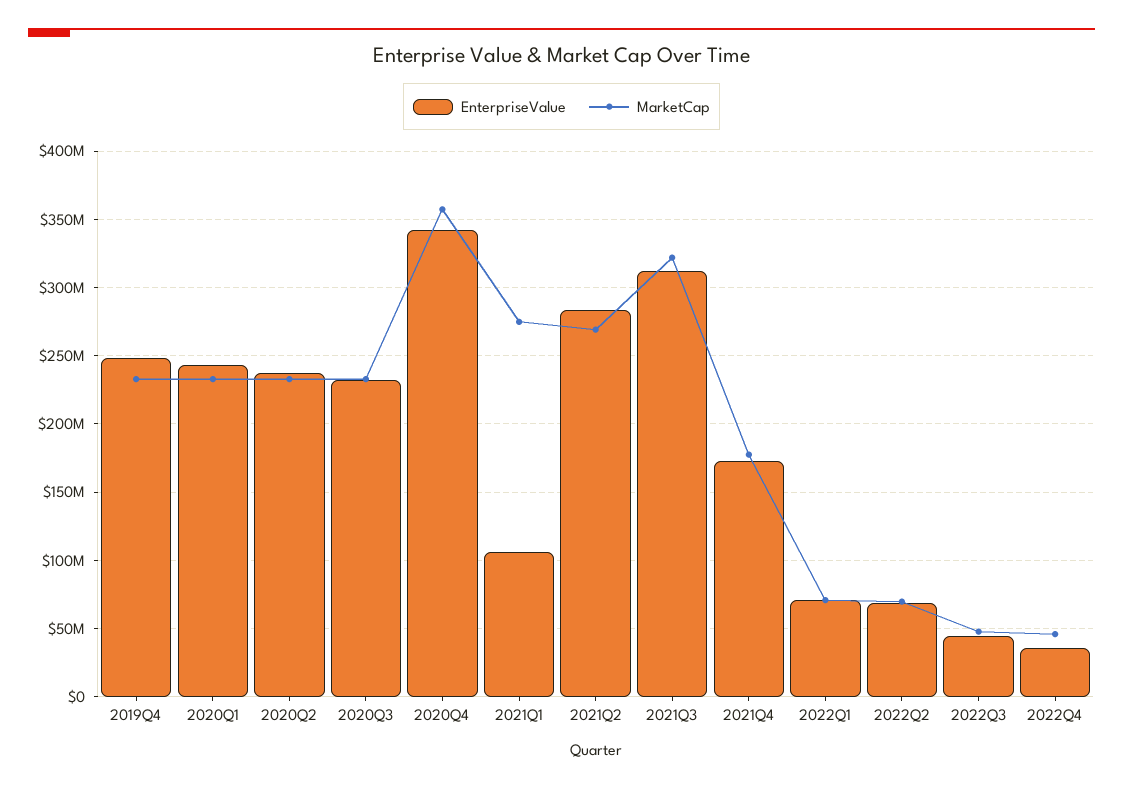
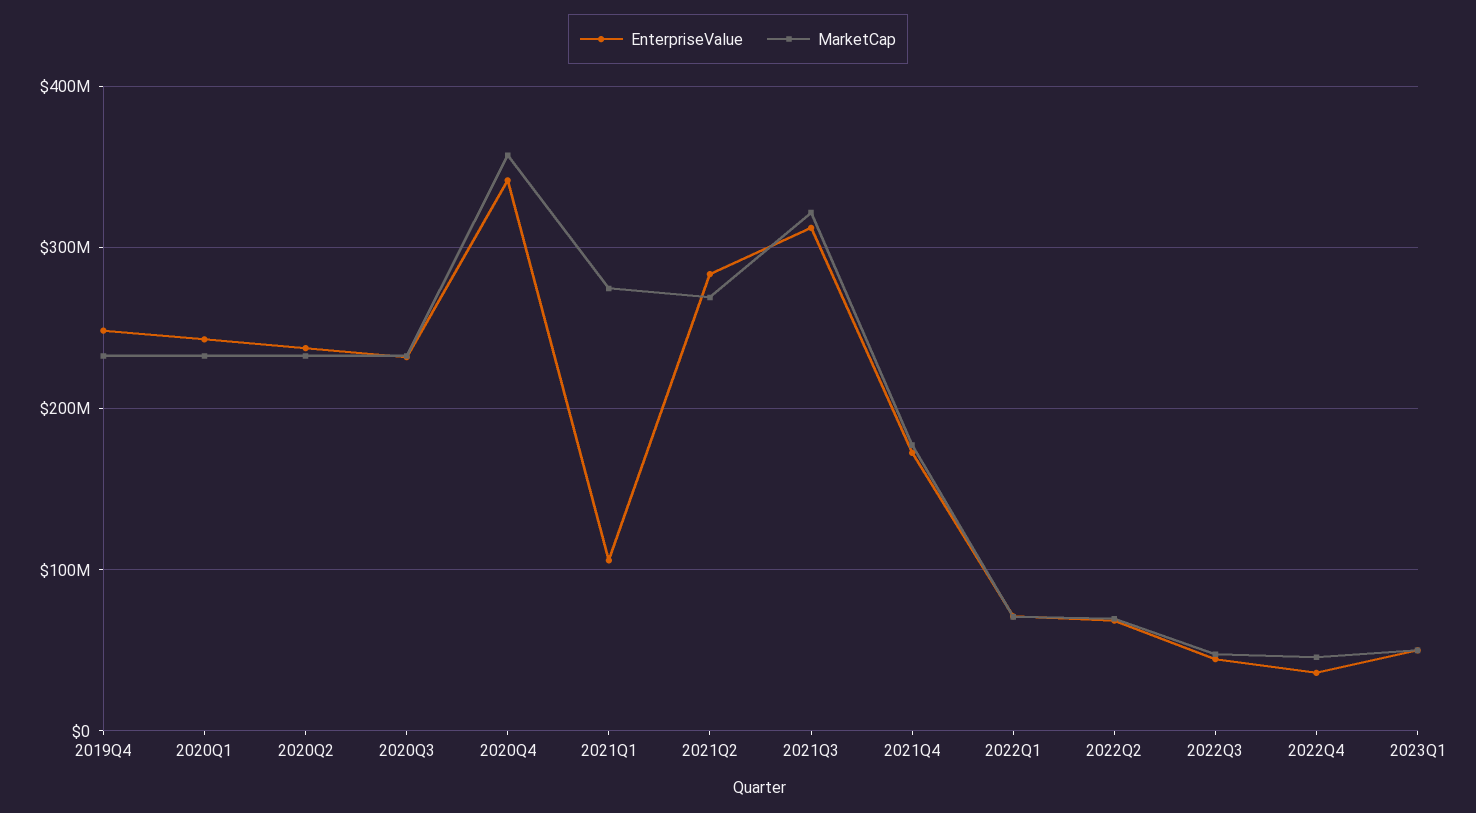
EnterpriseValue, 2023Q1: none -> 50000000
MarketCap, 2023Q1: none -> 50000000

